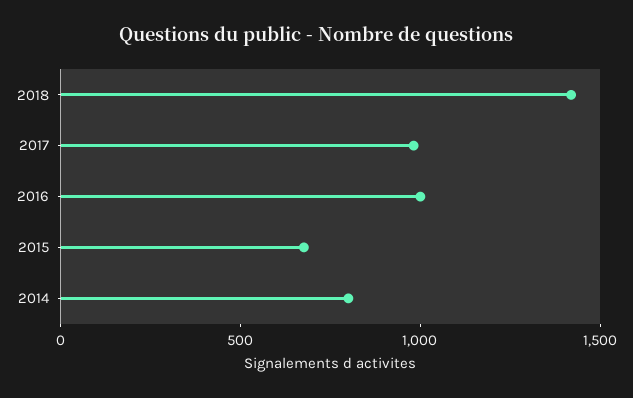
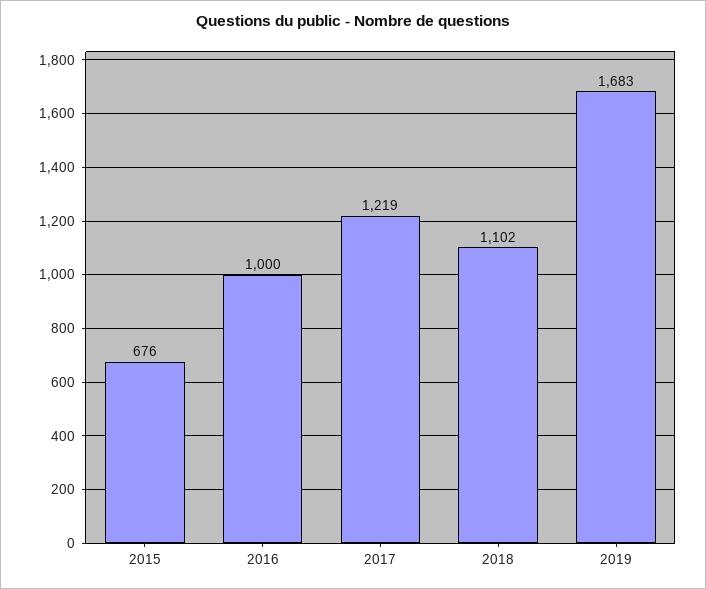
2018: 1400 -> 1102
2017: 1000 -> 1219
2014: 800 -> none
2019: none -> 1683

